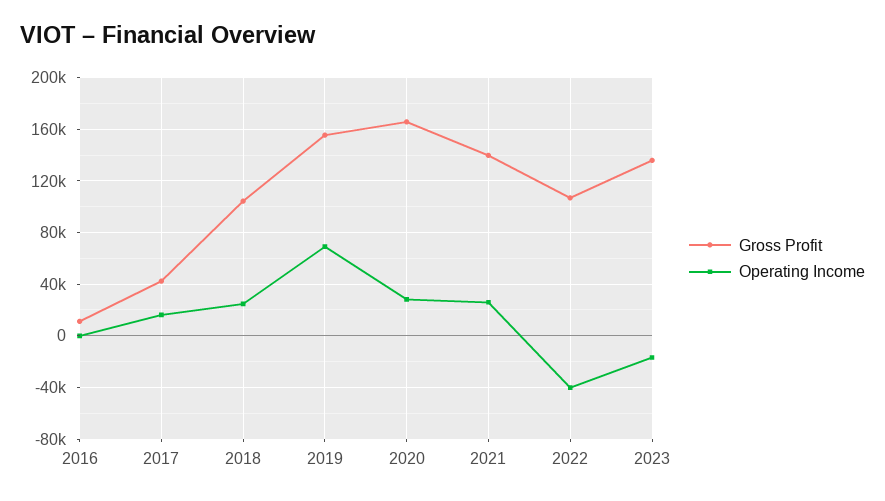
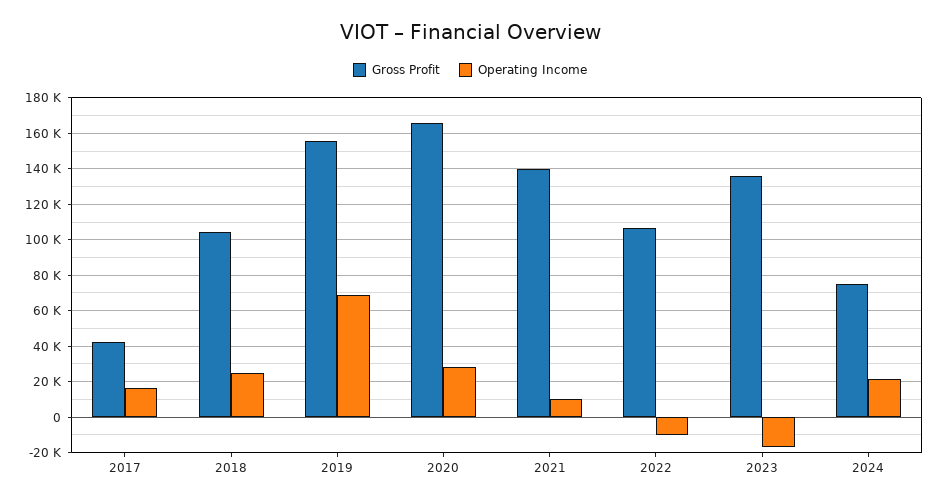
Gross Profit, 2016: 10000 -> none
Operating Income, 2016: 0 -> none
Operating Income, 2021: 25000 -> 10000
Operating Income, 2022: -40000 -> -10000
Gross Profit, 2024: none -> 75000
Operating Income, 2024: none -> 20000

